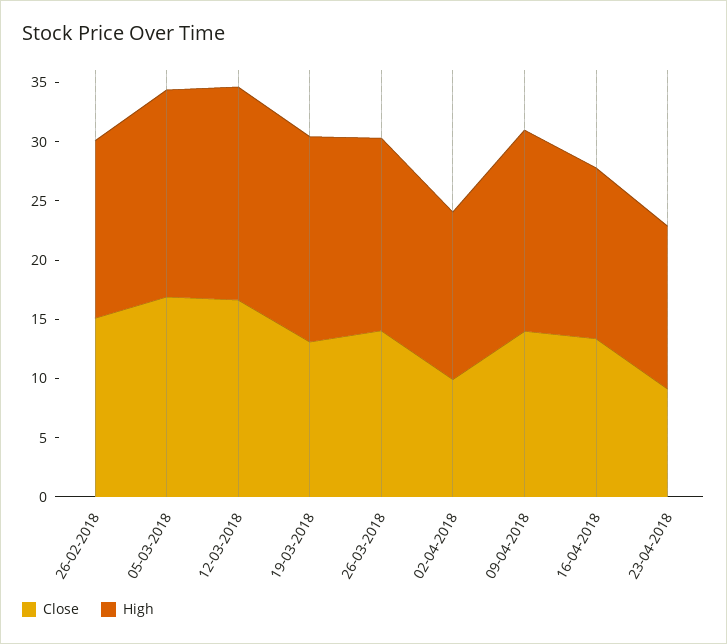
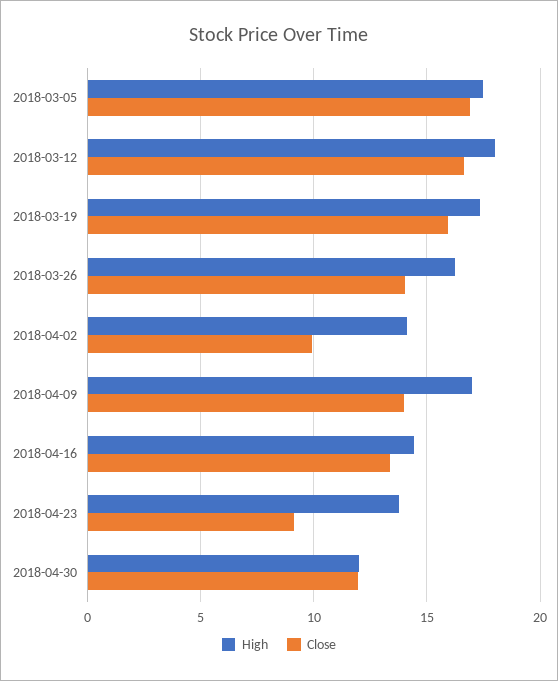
Close, 26-02-2018: 15 -> none
High, 26-02-2018: 15 -> none
Close, 19-03-2018: 13 -> 16
High, 2018-04-30: none -> 12
Close, 2018-04-30: none -> 12

